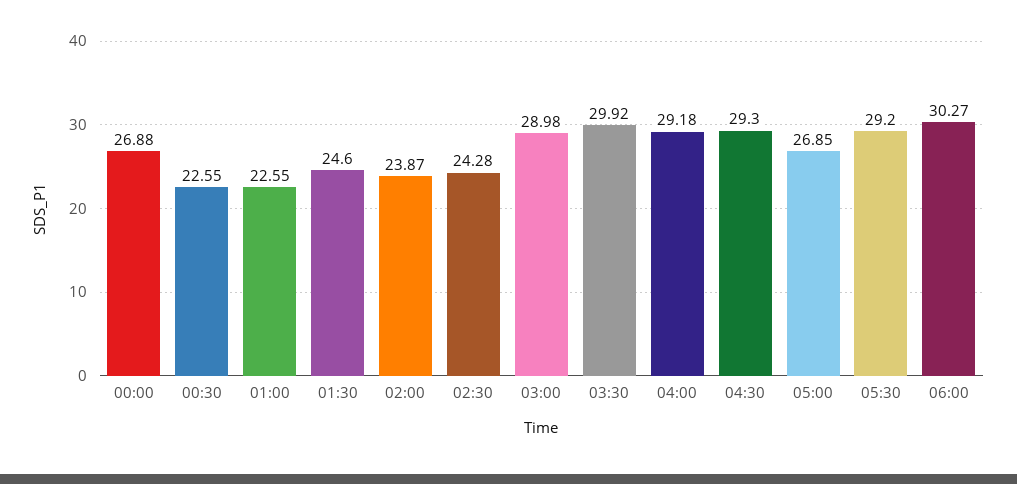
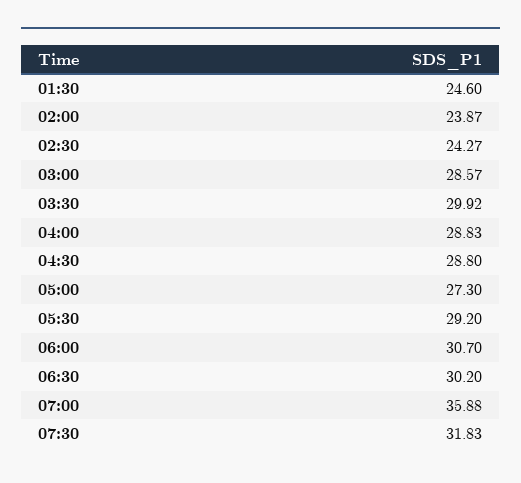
00:00: 26.88 -> none
00:30: 22.55 -> none
01:00: 22.55 -> none
02:30: 24.28 -> 24.27
03:00: 28.98 -> 28.57
04:00: 29.18 -> 28.83
04:30: 29.3 -> 28.8
05:00: 26.85 -> 27.3
06:00: 30.27 -> 30.7
06:30: none -> 30.2
07:00: none -> 35.88
07:30: none -> 31.83

